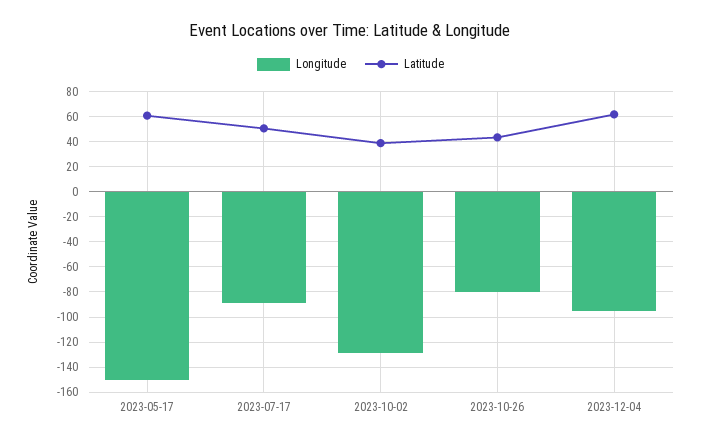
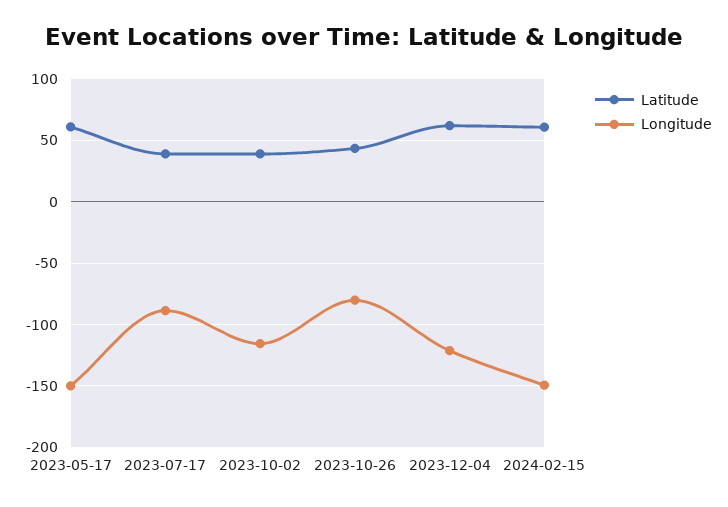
Latitude, 2023-07-17: 50 -> 40
Longitude, 2023-10-02: -130 -> -115
Longitude, 2023-12-04: -95 -> -120
Latitude, 2024-02-15: none -> 60
Longitude, 2024-02-15: none -> -150

